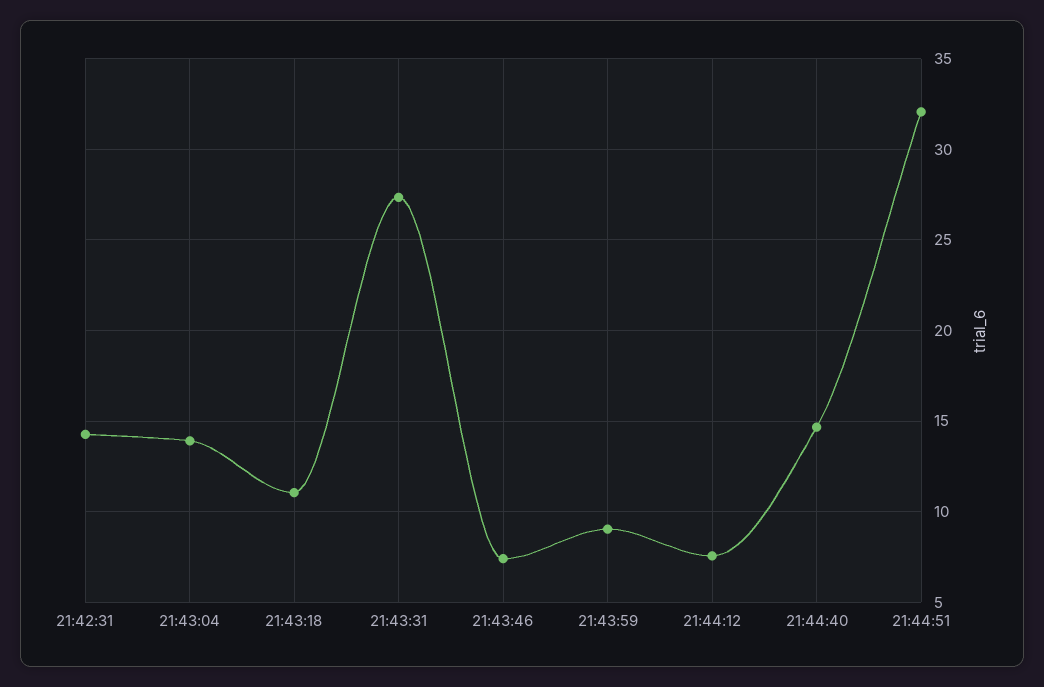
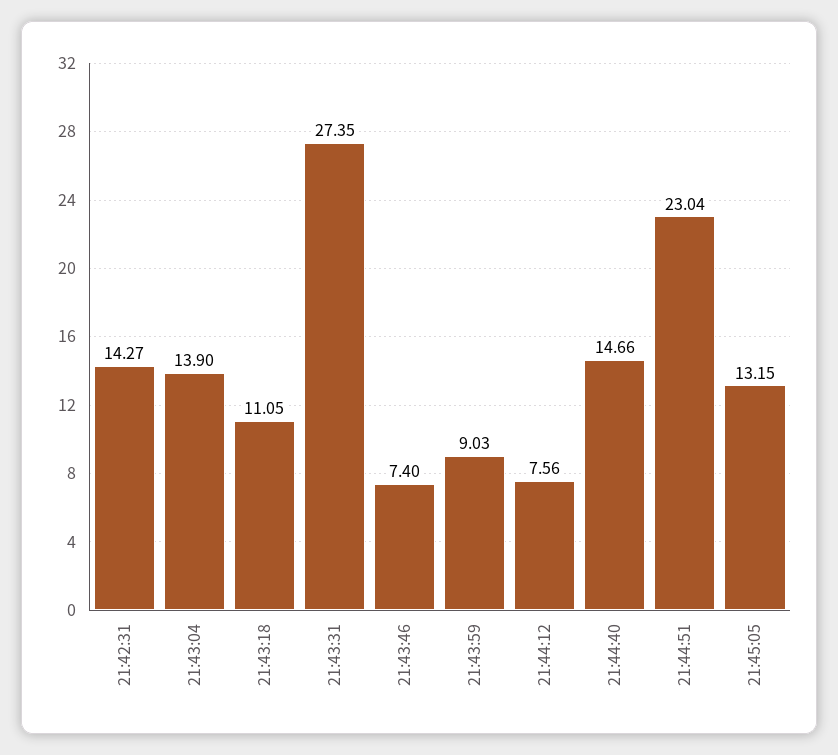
21:44:51: 32 -> 23.04
21:45:05: none -> 13.15

